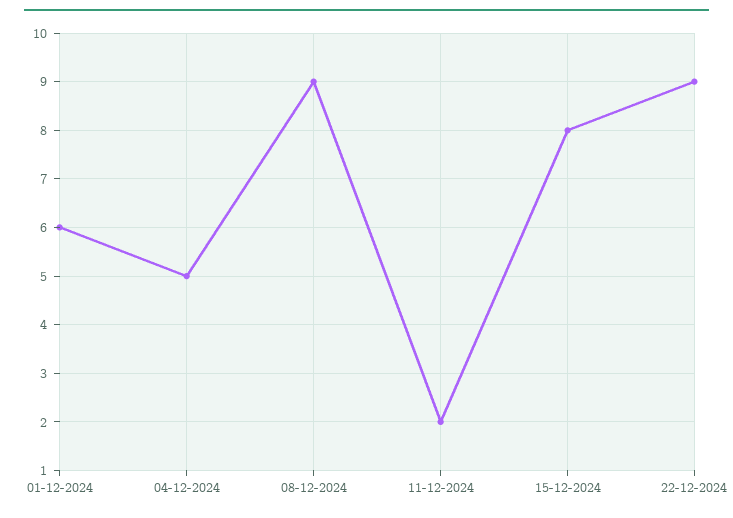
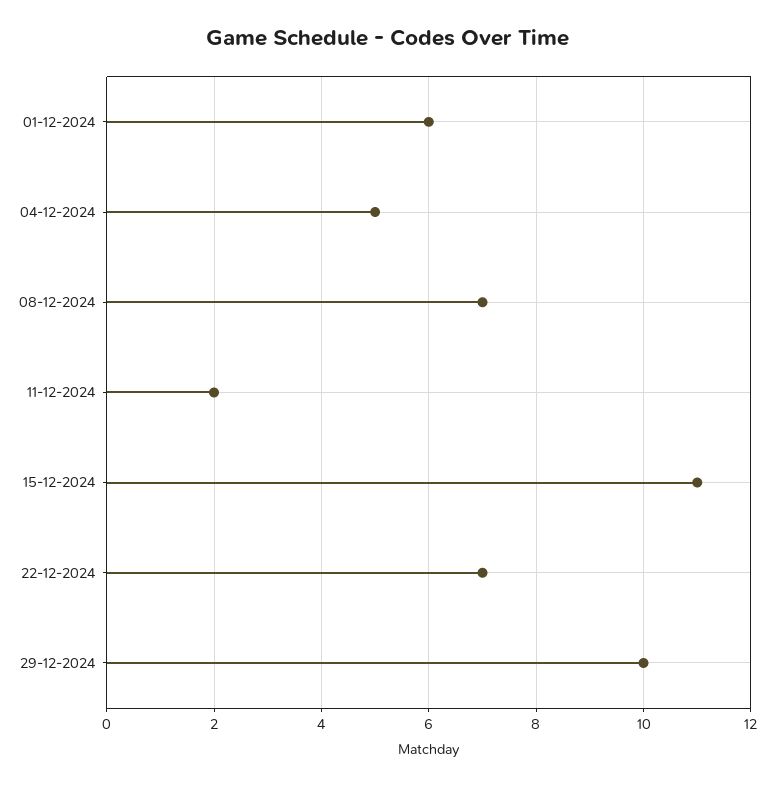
08-12-2024: 9 -> 7
15-12-2024: 8 -> 11
22-12-2024: 9 -> 7
29-12-2024: none -> 10

